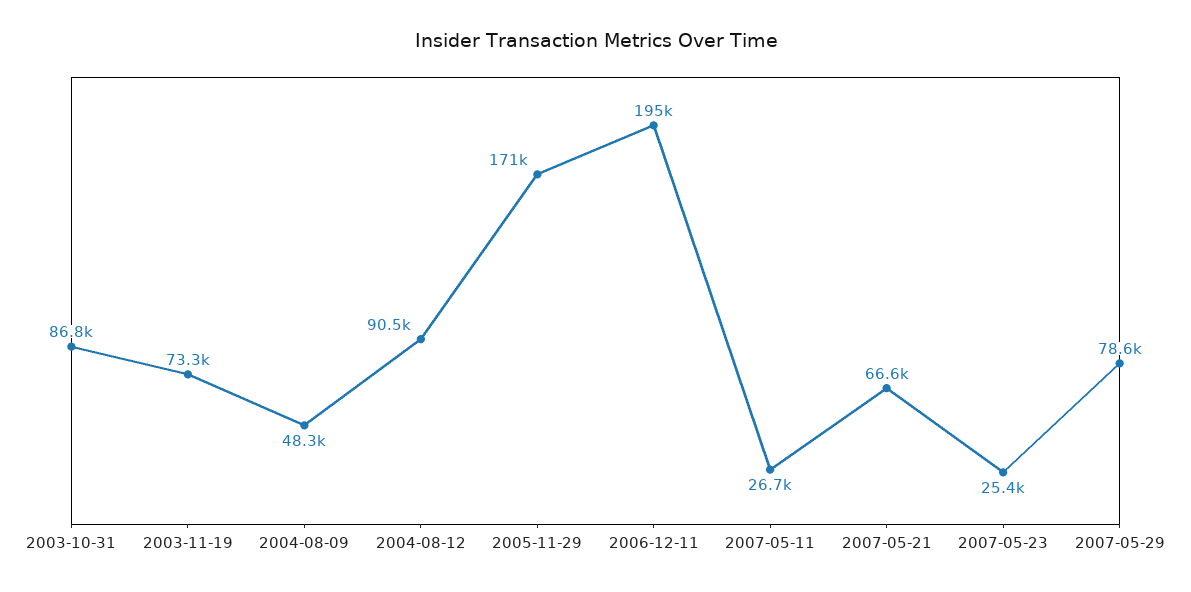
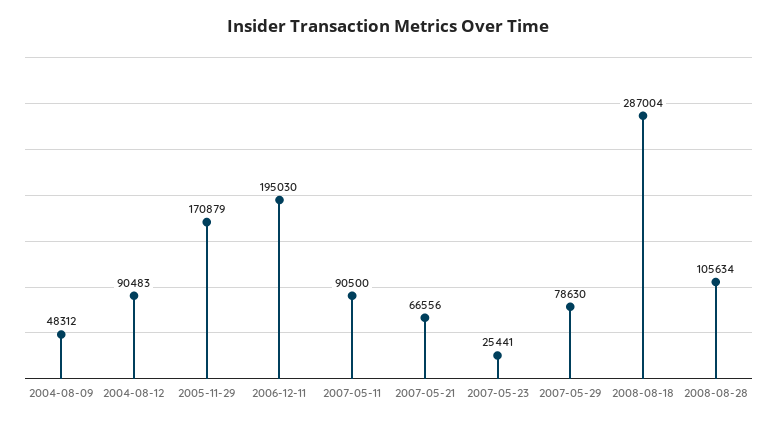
2003-10-31: 86800 -> none
2003-11-19: 73300 -> none
2007-05-11: 26700 -> 90500
2008-08-18: none -> 287004
2008-08-28: none -> 105634

